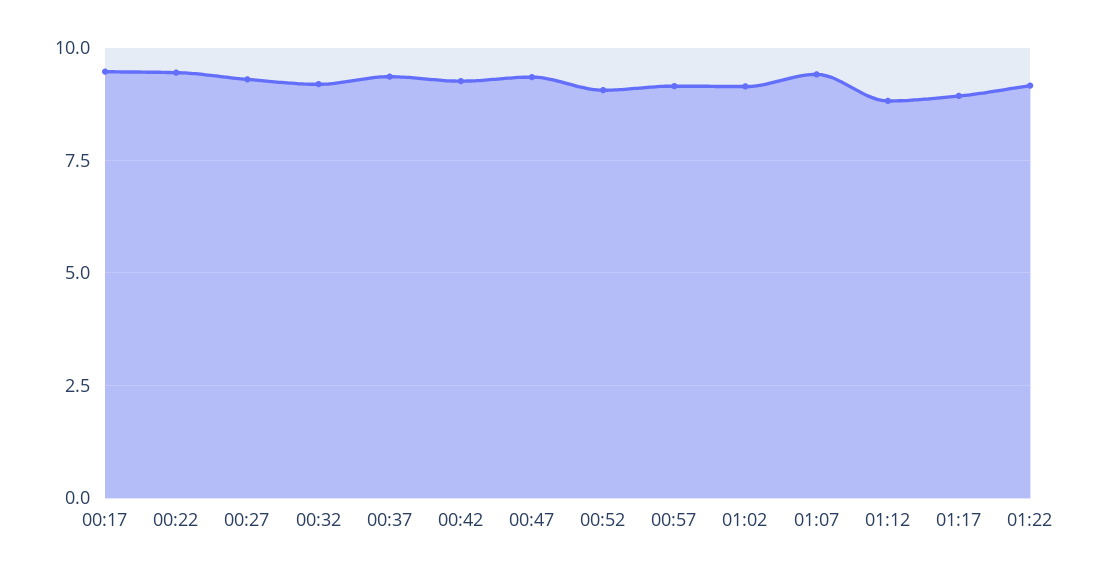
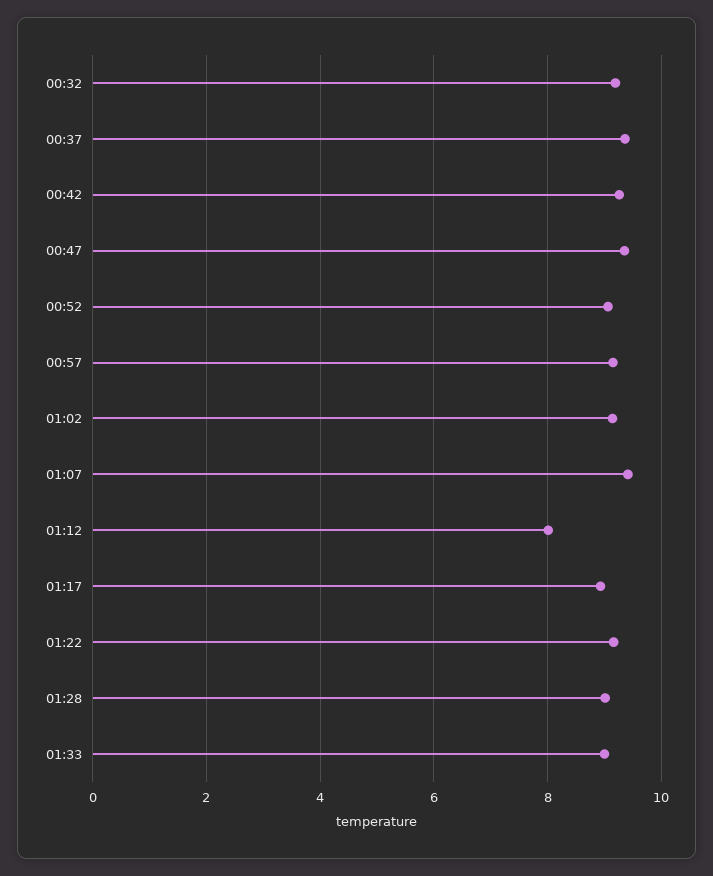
00:17: 9.5 -> none
00:22: 9.5 -> none
00:27: 9.25 -> none
01:12: 8.75 -> 8
01:28: none -> 9
01:33: none -> 9

